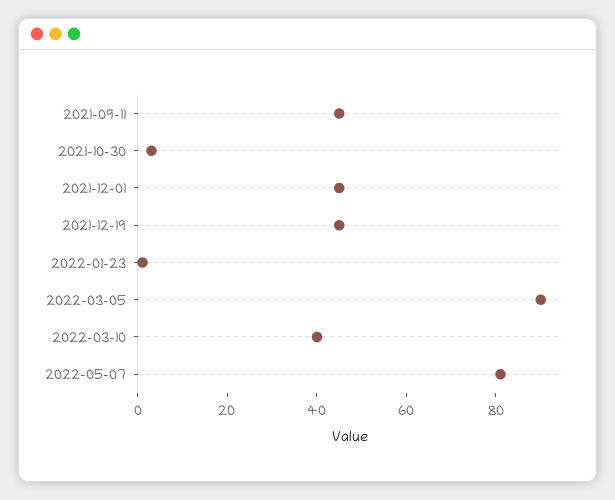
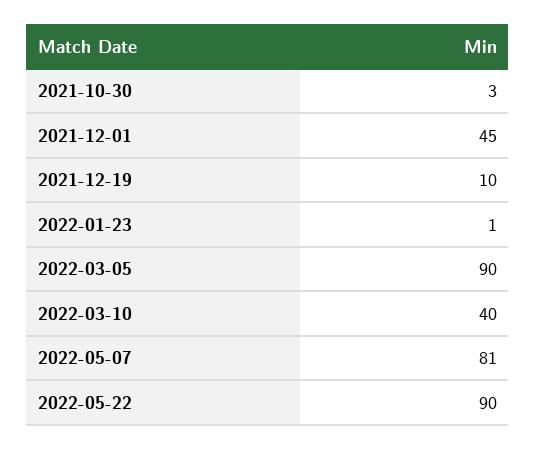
2021-09-11: 45 -> none
2021-12-19: 45 -> 10
2022-05-22: none -> 90

